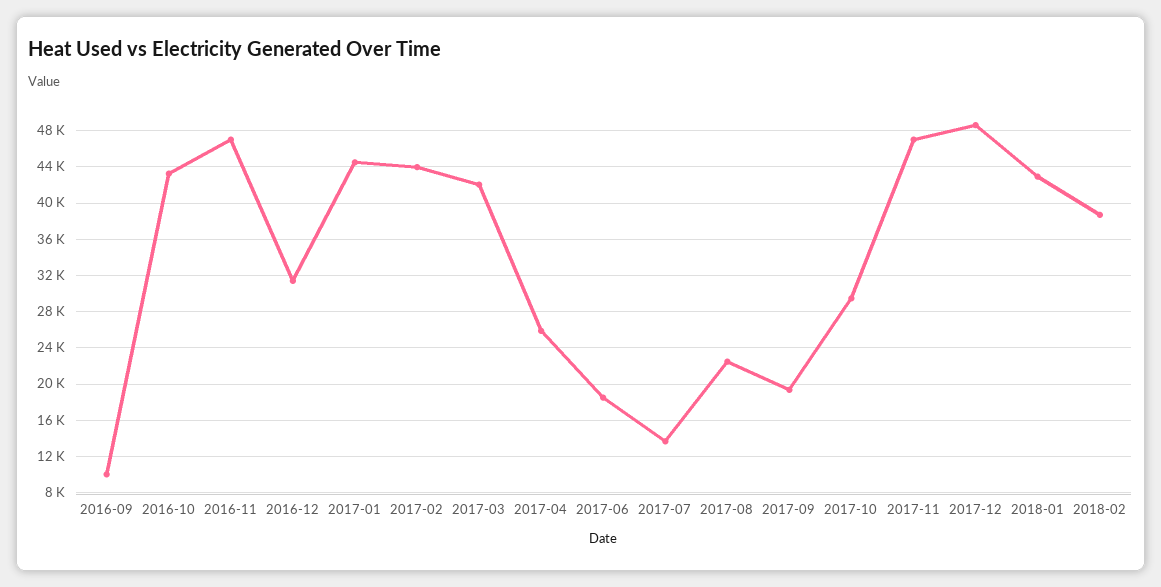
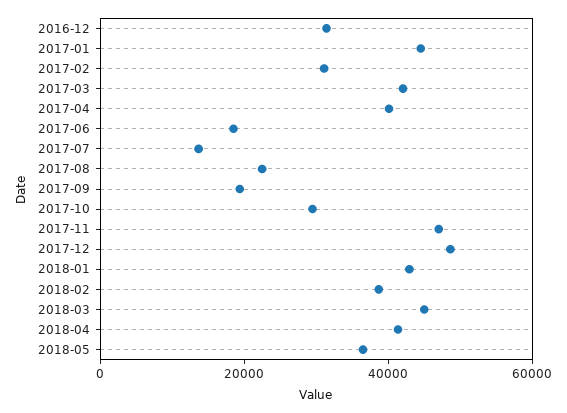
2016-09: 10000 -> none
2016-10: 43000 -> none
2016-11: 47000 -> none
2017-02: 44000 -> 30000
2017-04: 26000 -> 40000
2018-03: none -> 45000
2018-04: none -> 40000
2018-05: none -> 35000

